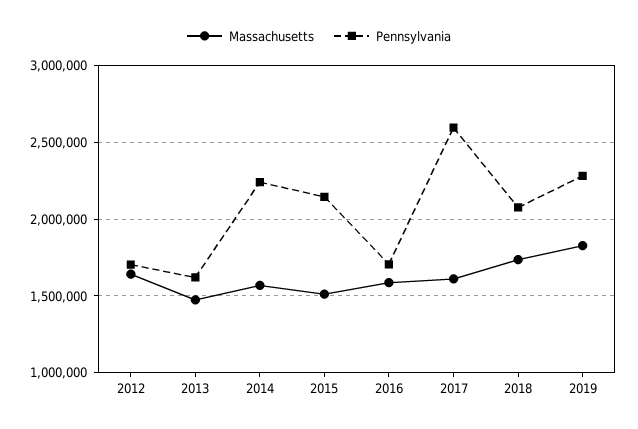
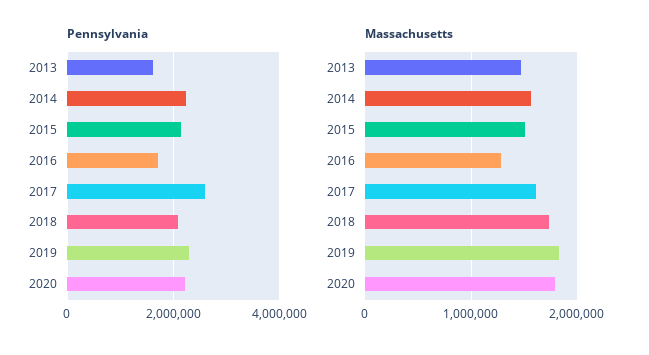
Massachusetts, 2012: 1650000 -> none
Pennsylvania, 2012: 1700000 -> none
Massachusetts, 2016: 1600000 -> 1300000
Pennsylvania, 2020: none -> 2200000
Massachusetts, 2020: none -> 1800000

